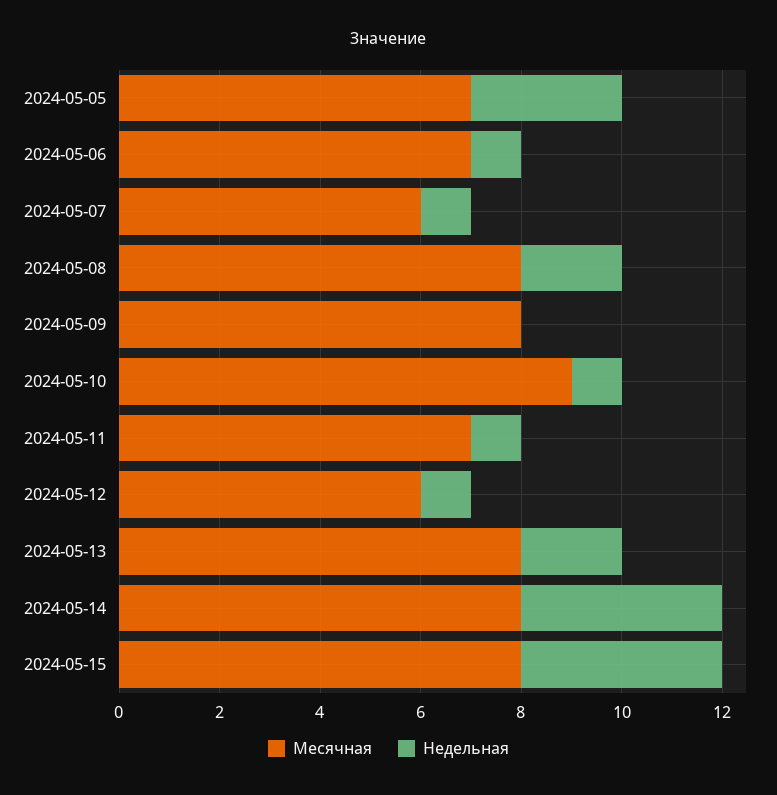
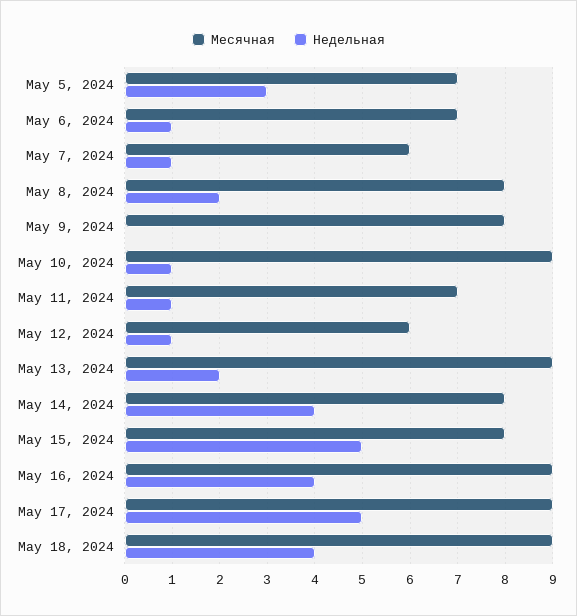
Месячная, 2024-05-13: 8 -> 9
Недельная, 2024-05-15: 4 -> 5
Месячная, May 16, 2024: none -> 9
Недельная, May 16, 2024: none -> 4
Месячная, May 17, 2024: none -> 9
Недельная, May 17, 2024: none -> 5
Месячная, May 18, 2024: none -> 9
Недельная, May 18, 2024: none -> 4

